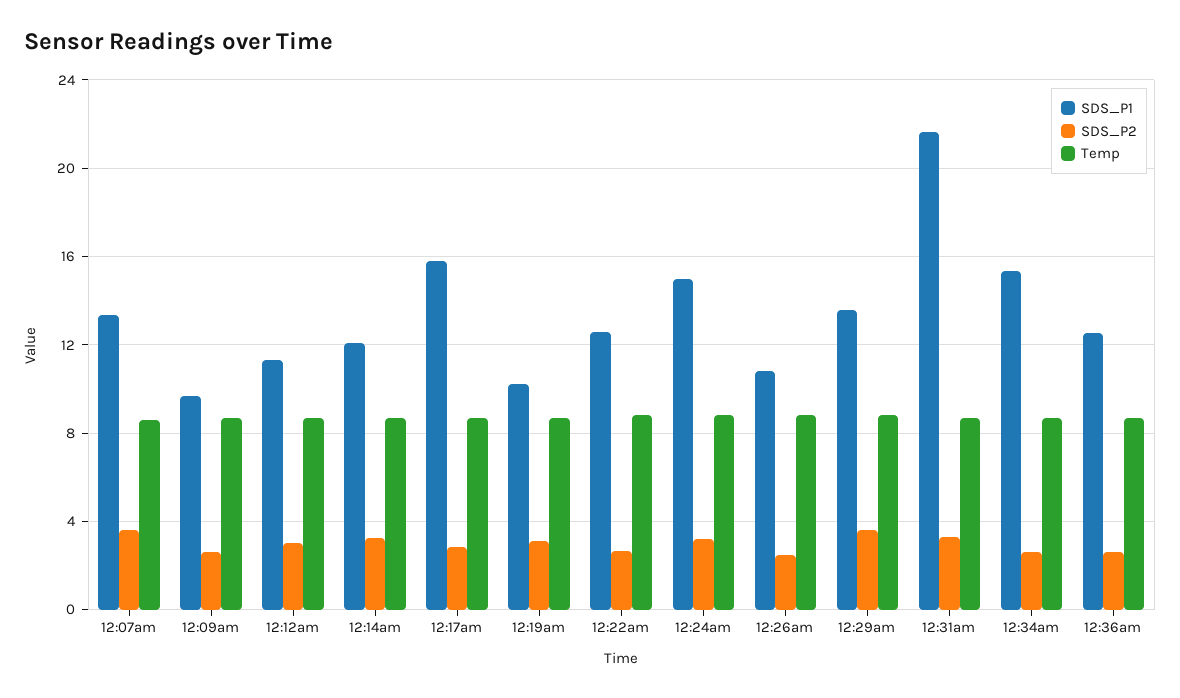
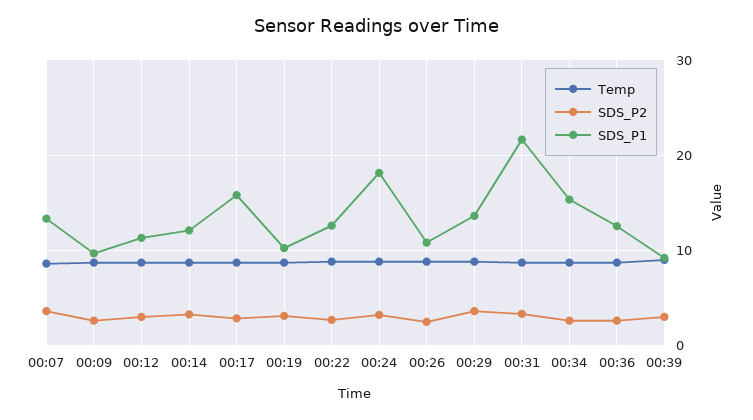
SDS_P1, 12:24am: 15 -> 18
Temp, 00:39: none -> 9
SDS_P2, 00:39: none -> 3
SDS_P1, 00:39: none -> 9

